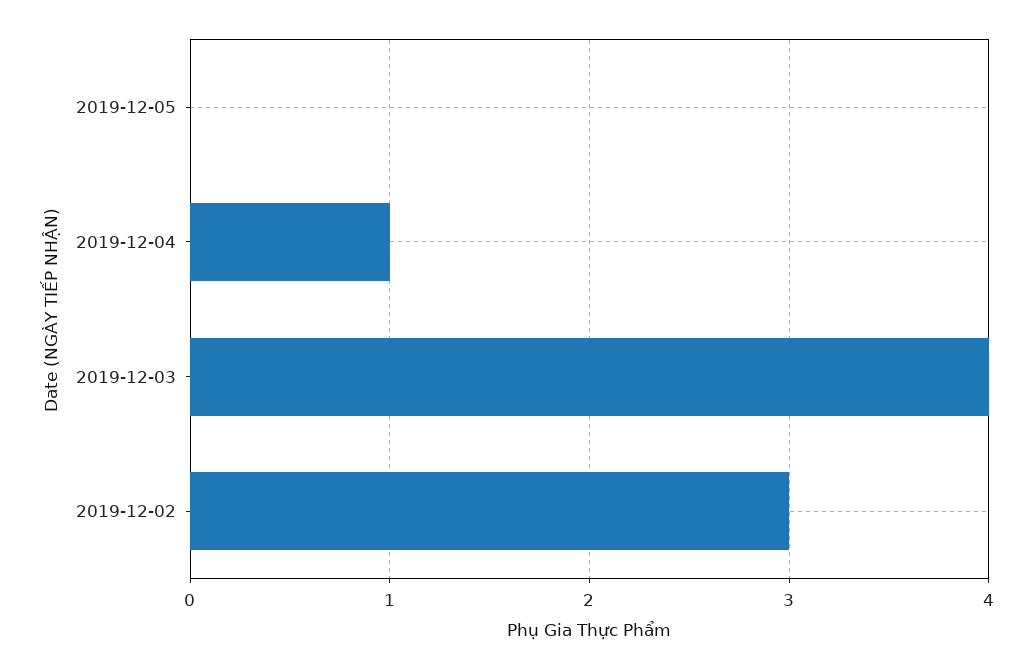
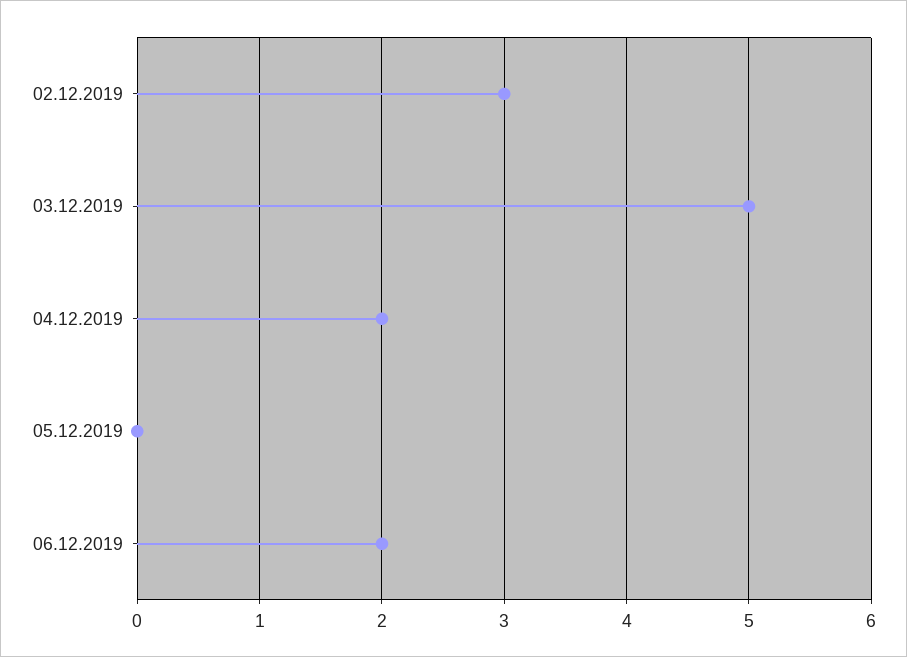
2019-12-04: 1 -> 2
2019-12-03: 4 -> 5
06.12.2019: none -> 2

